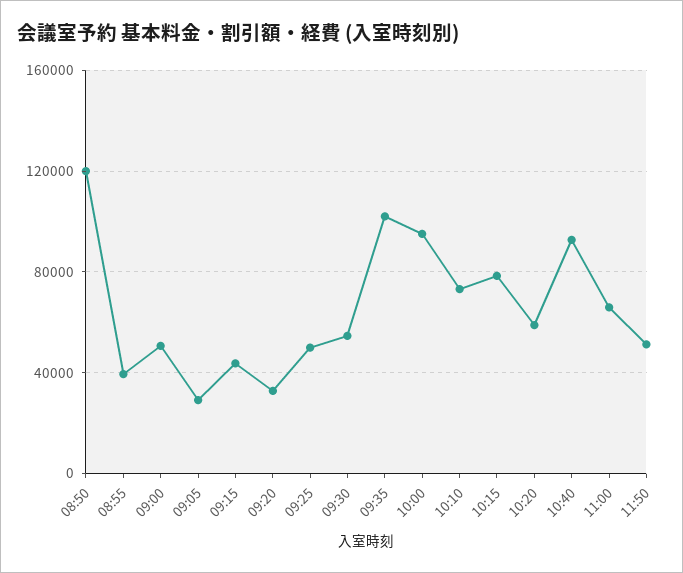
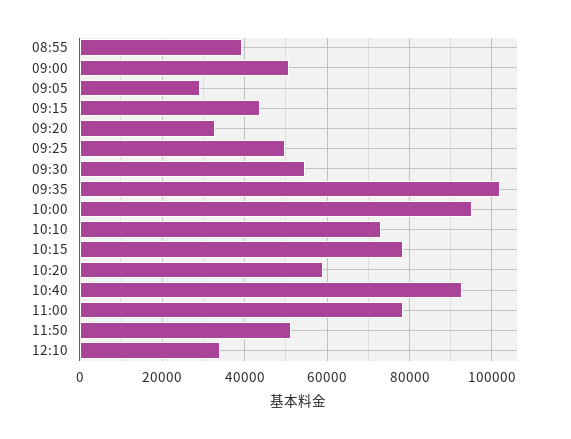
08:50: 120000 -> none
11:00: 65000 -> 78000
12:10: none -> 34000

